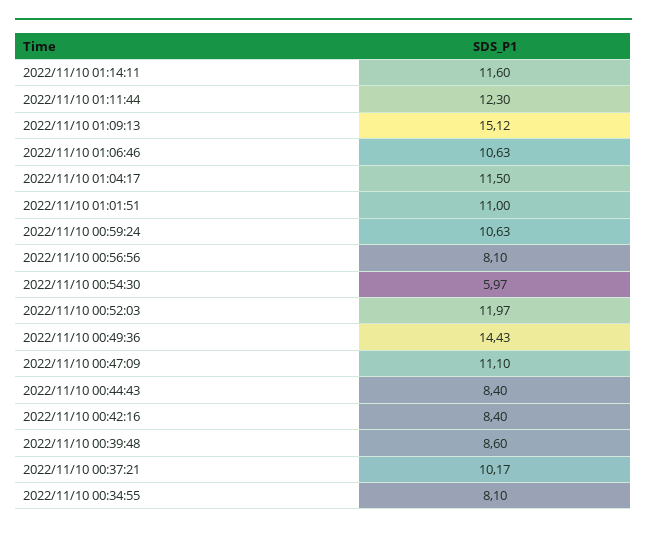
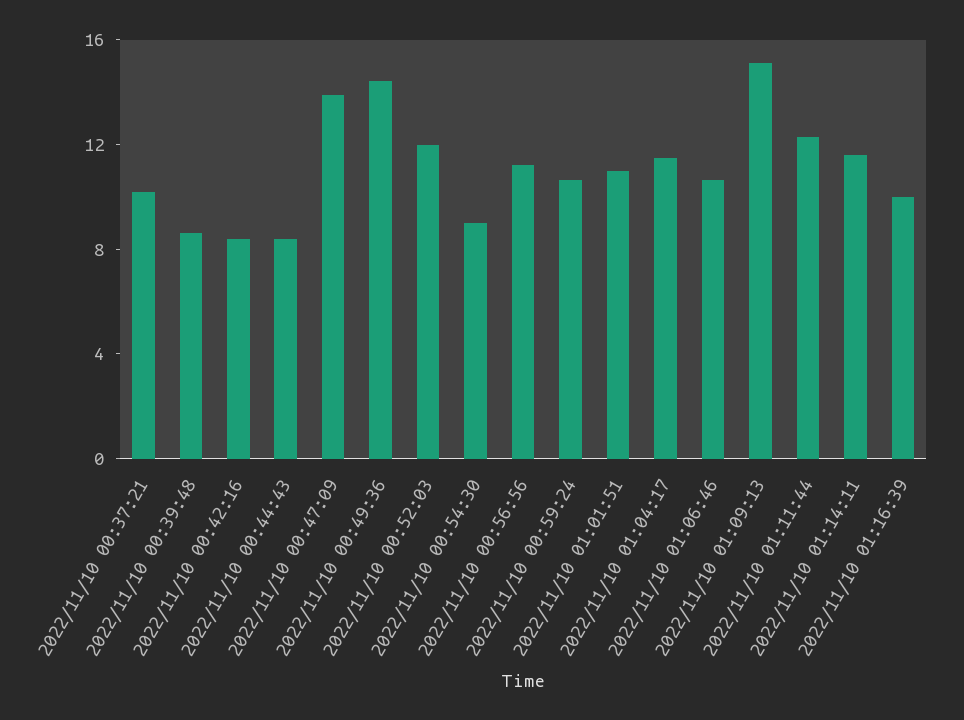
2022/11/10 00:56:56: 8.1 -> 11
2022/11/10 00:54:30: 5.97 -> 9
2022/11/10 00:47:09: 11.1 -> 14
2022/11/10 00:34:55: 8.1 -> none
2022/11/10 01:16:39: none -> 10

